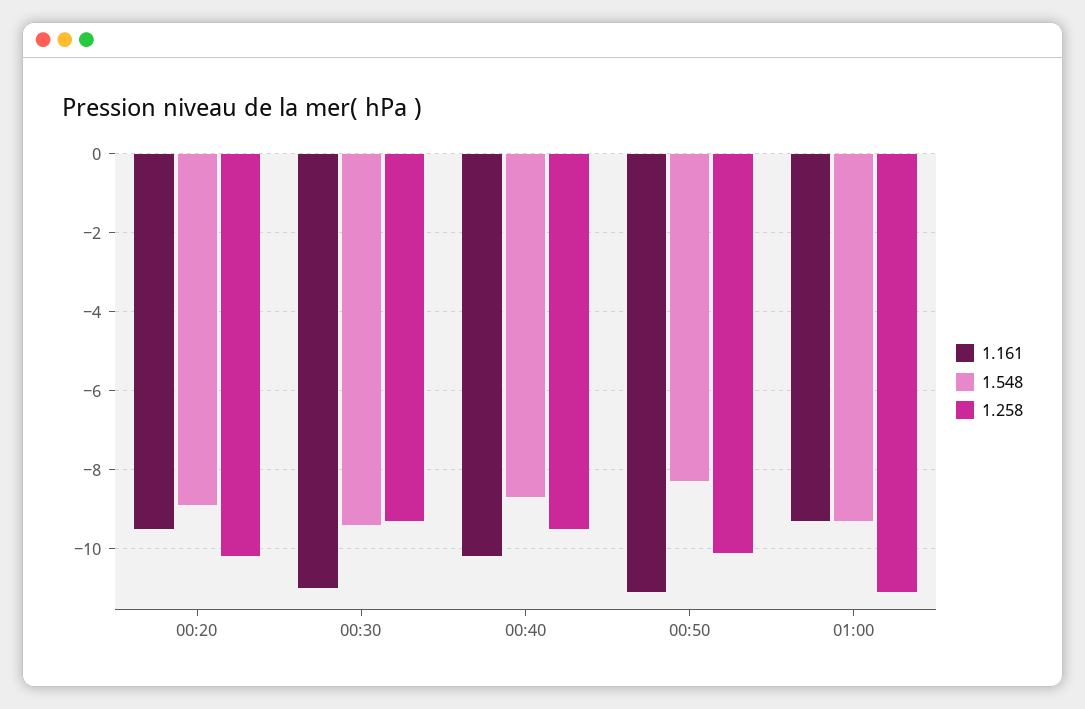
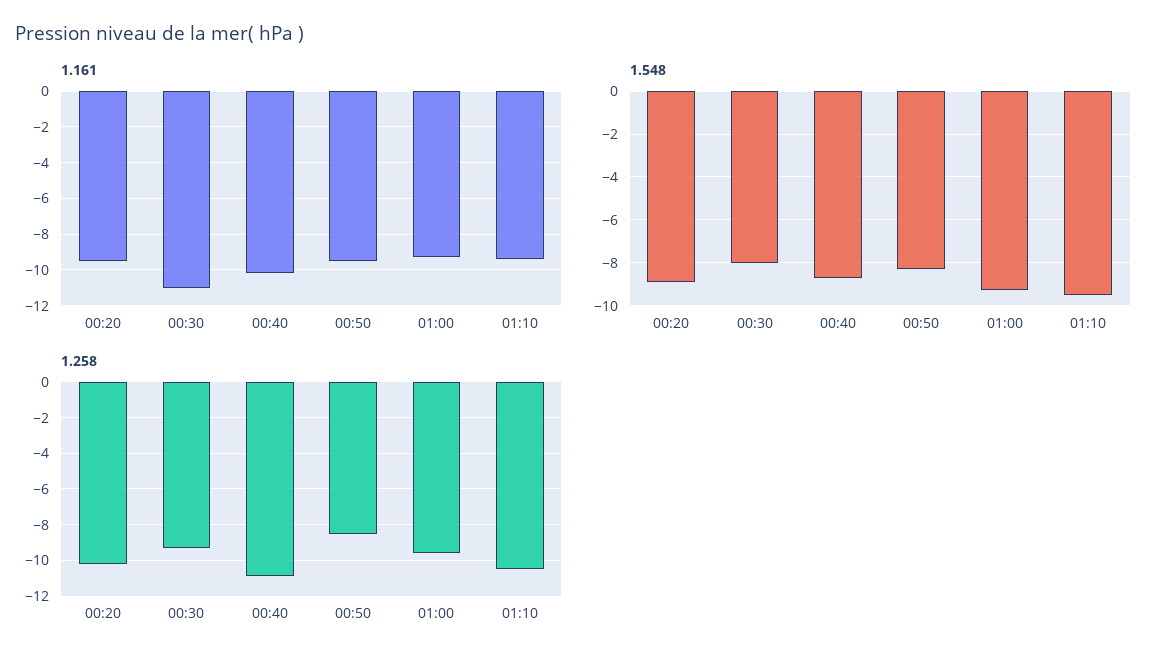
1.548, 00:30: -9.5 -> -8
1.258, 00:40: -9.5 -> -11
1.161, 00:50: -11 -> -9.5
1.258, 00:50: -10 -> -8.5
1.258, 01:00: -11 -> -9.5
1.161, 01:10: none -> -9.5
1.548, 01:10: none -> -9.5
1.258, 01:10: none -> -10.5

